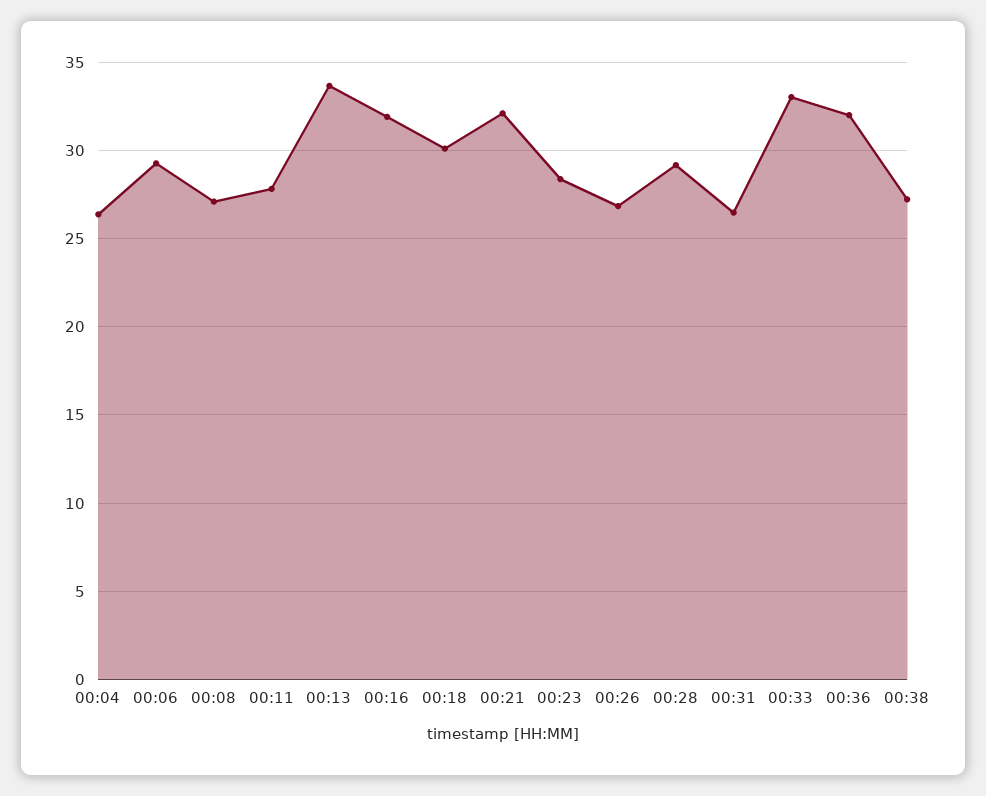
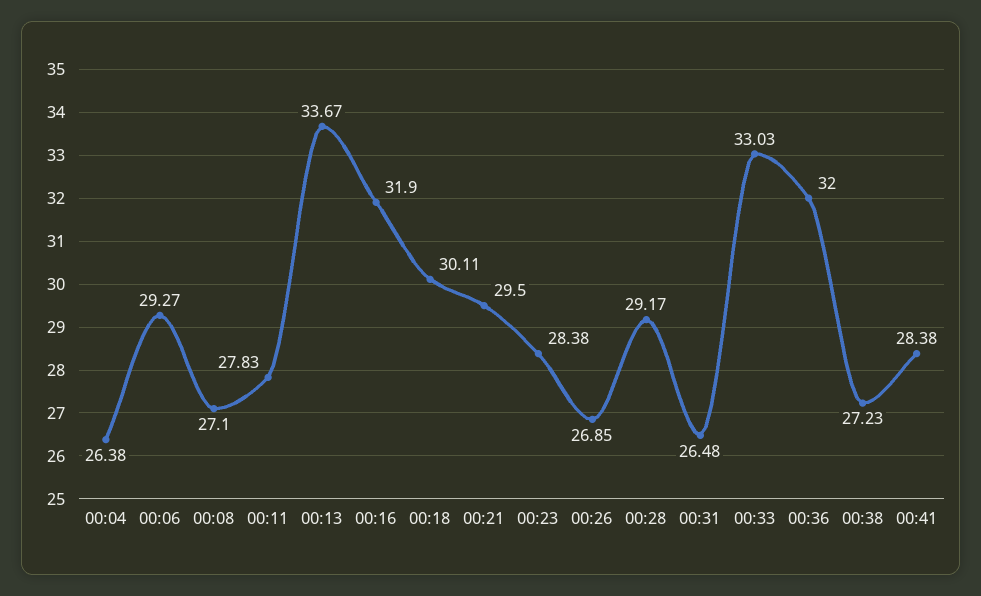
00:21: 32 -> 29.5
00:41: none -> 28.38

